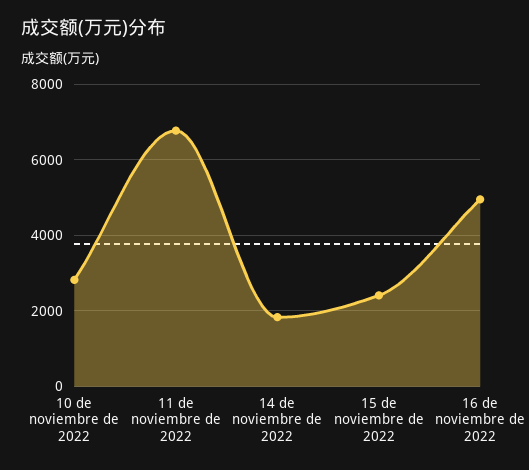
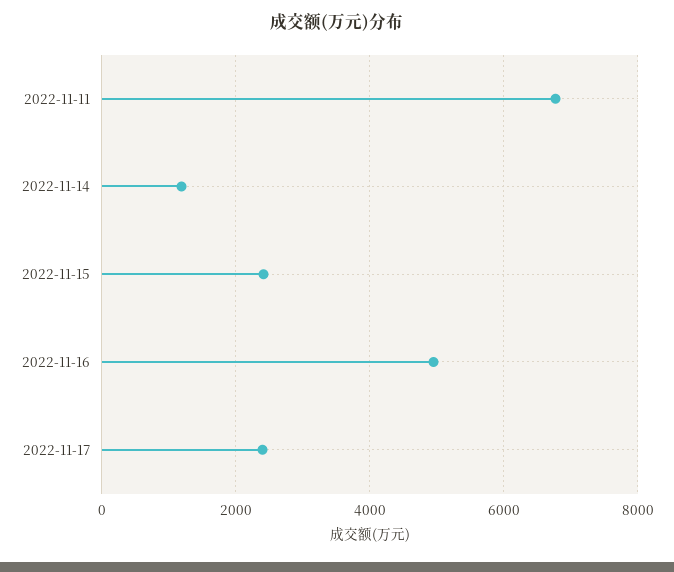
10 de noviembre de 2022: 2800 -> none
14 de noviembre de 2022: 1800 -> 1200
2022-11-17: none -> 2400

